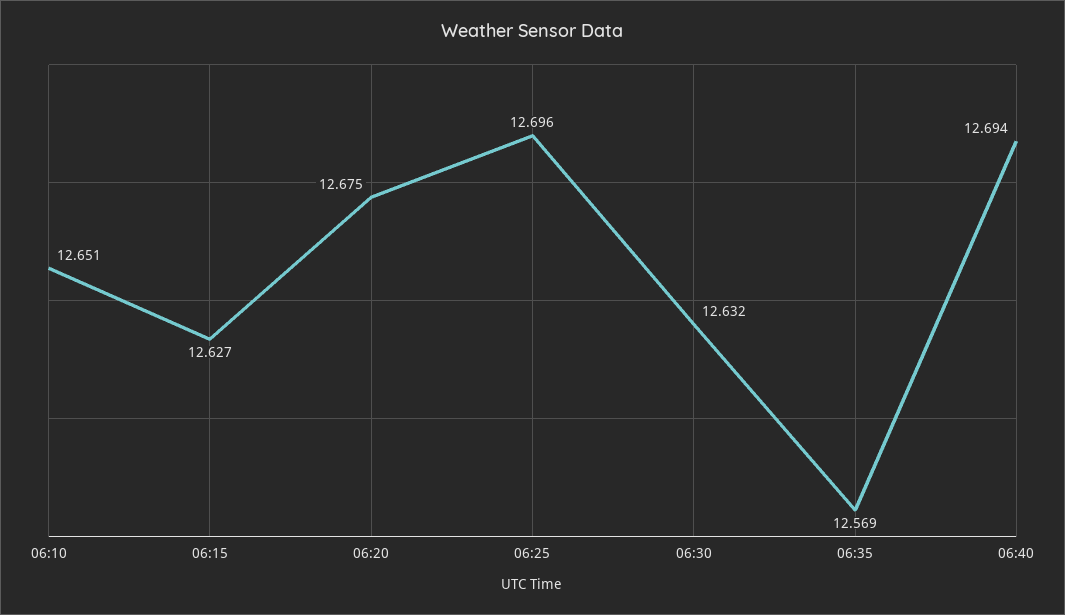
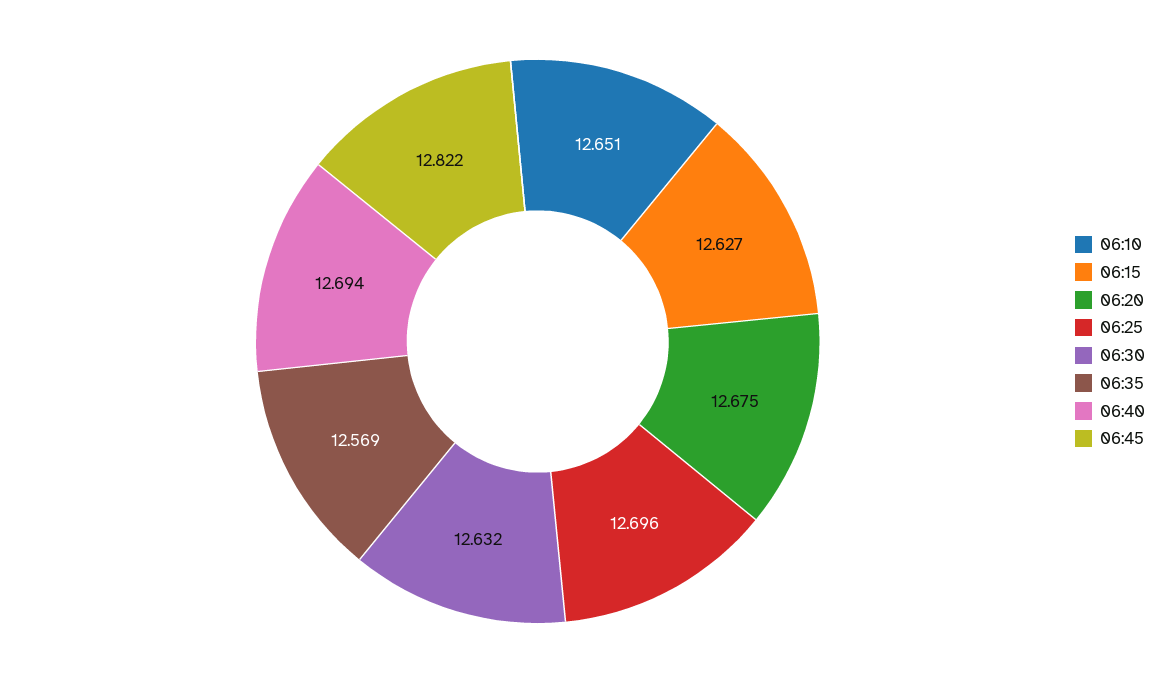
06:45: none -> 12.822

